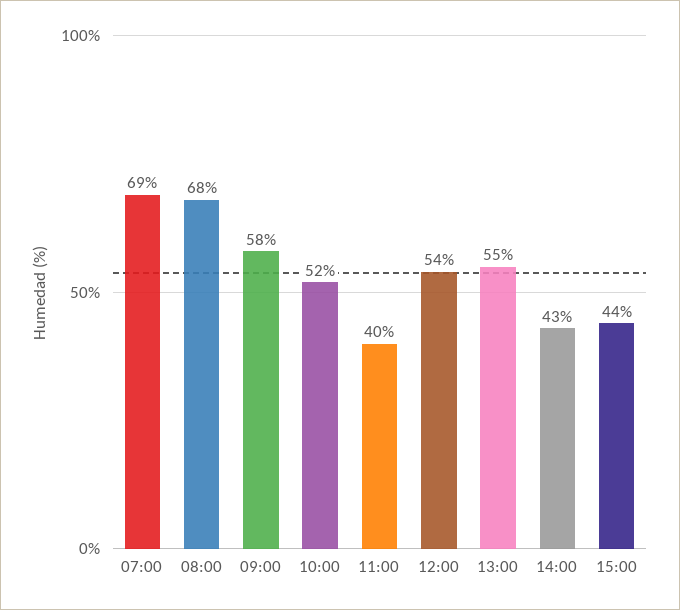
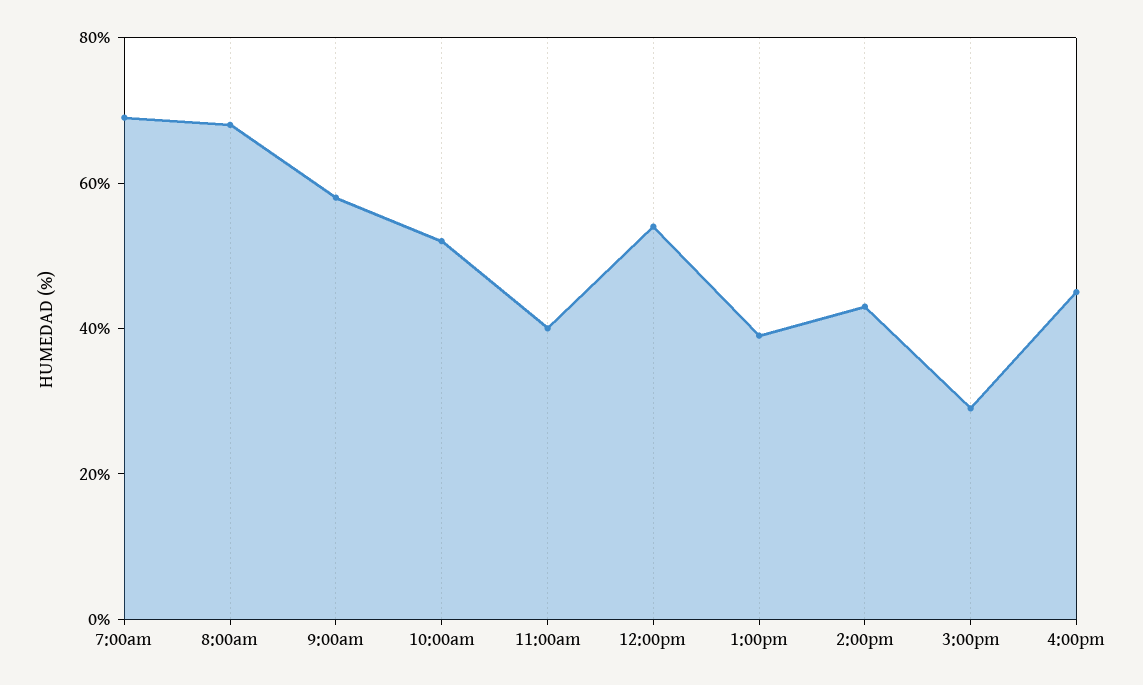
13:00: 55 -> 40
15:00: 44 -> 30
4:00pm: none -> 45

